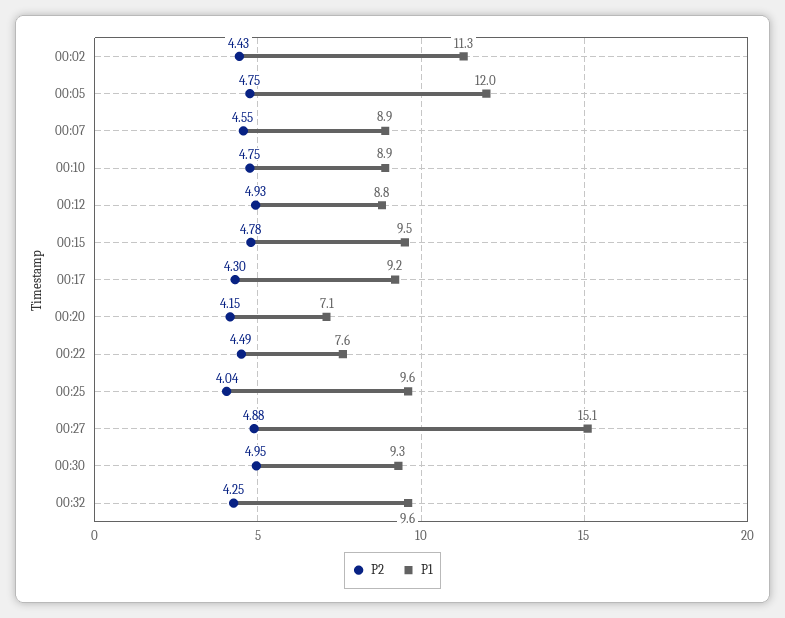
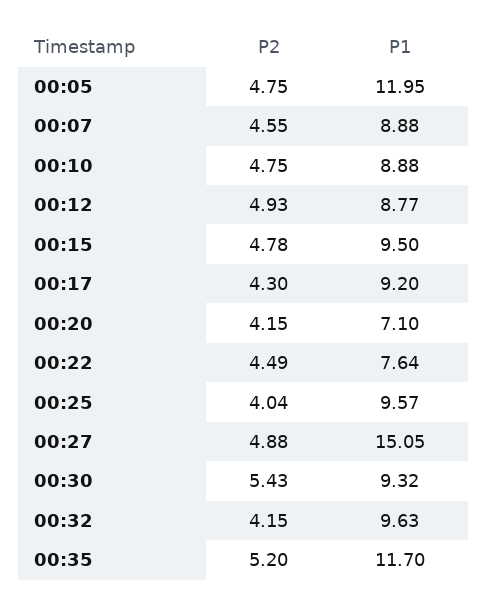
P2, 00:02: 4.43 -> none
P1, 00:02: 11.3 -> none
P2, 00:30: 4.95 -> 5.43
P2, 00:32: 4.25 -> 4.15
P2, 00:35: none -> 5.2
P1, 00:35: none -> 11.7

